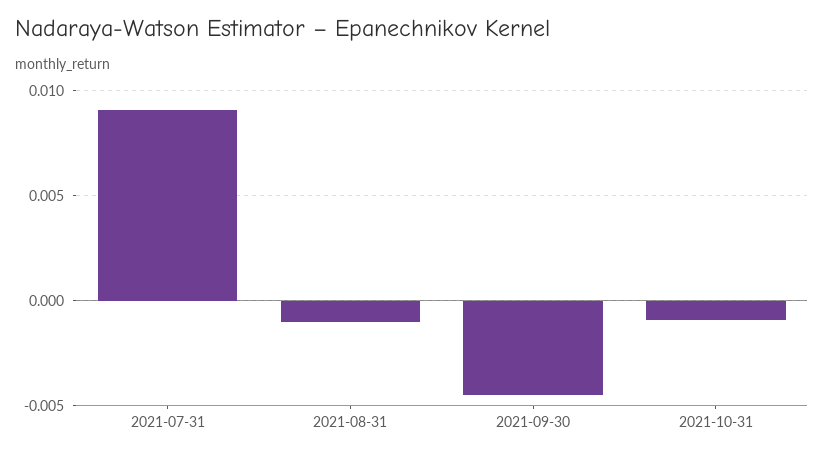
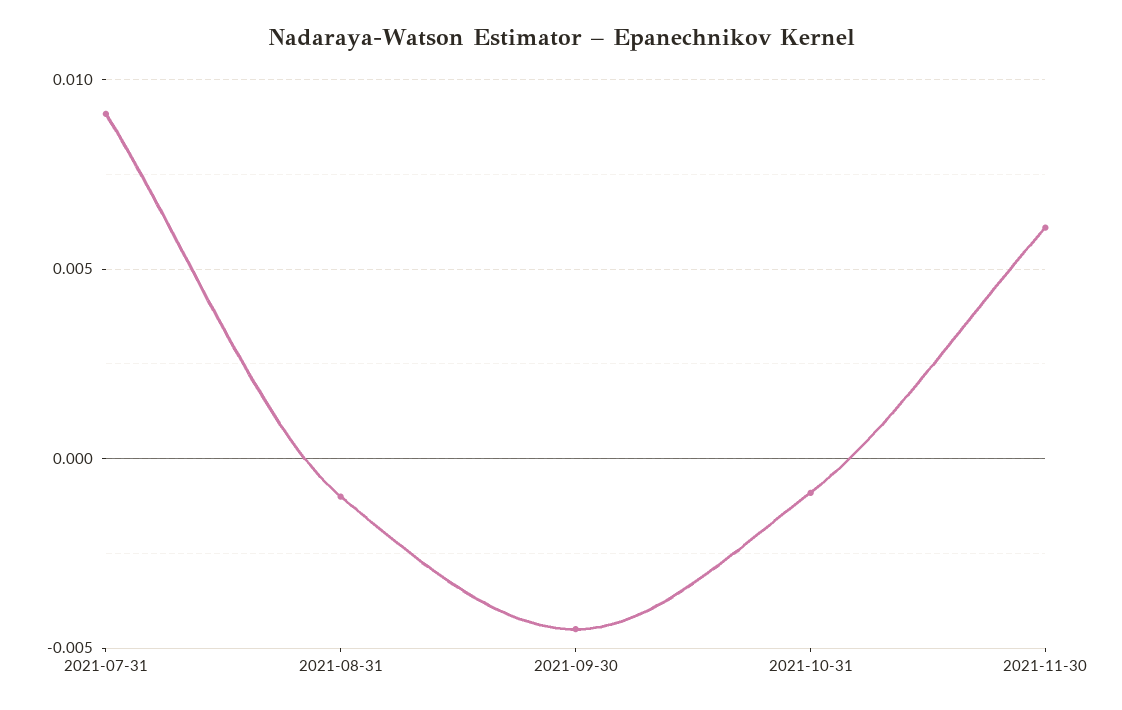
2021-11-30: none -> 0.006

